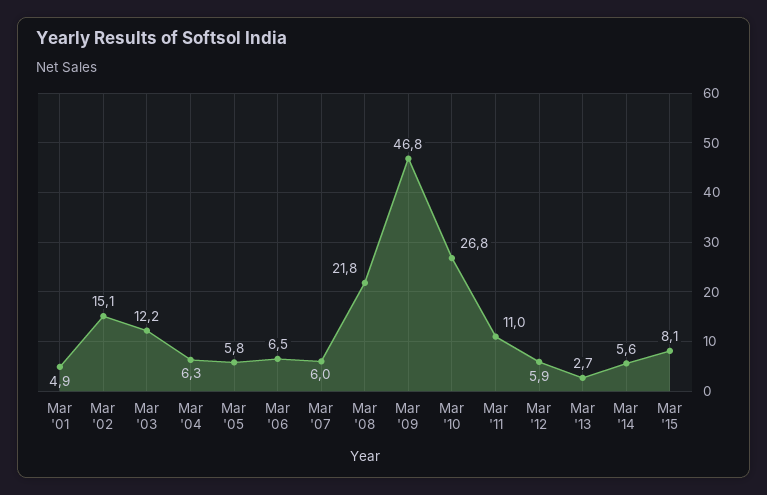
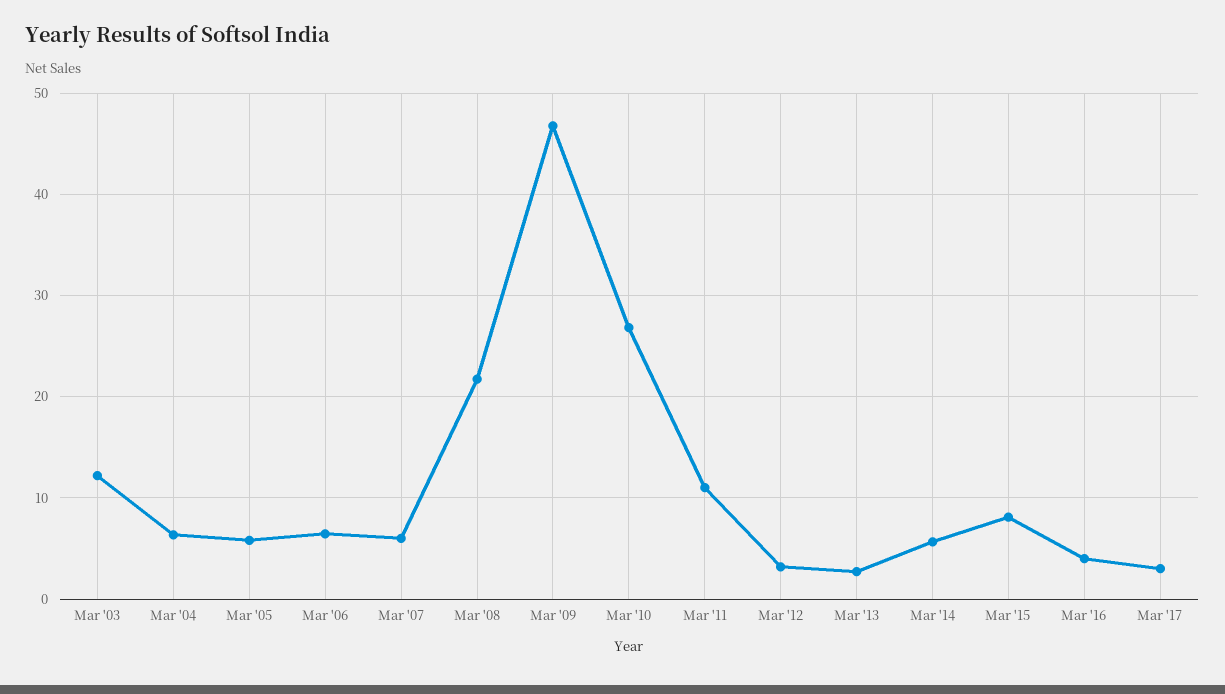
Mar '01: 4.9 -> none
Mar '02: 15.1 -> none
Mar '12: 5.9 -> 3
Mar '16: none -> 4
Mar '17: none -> 3

